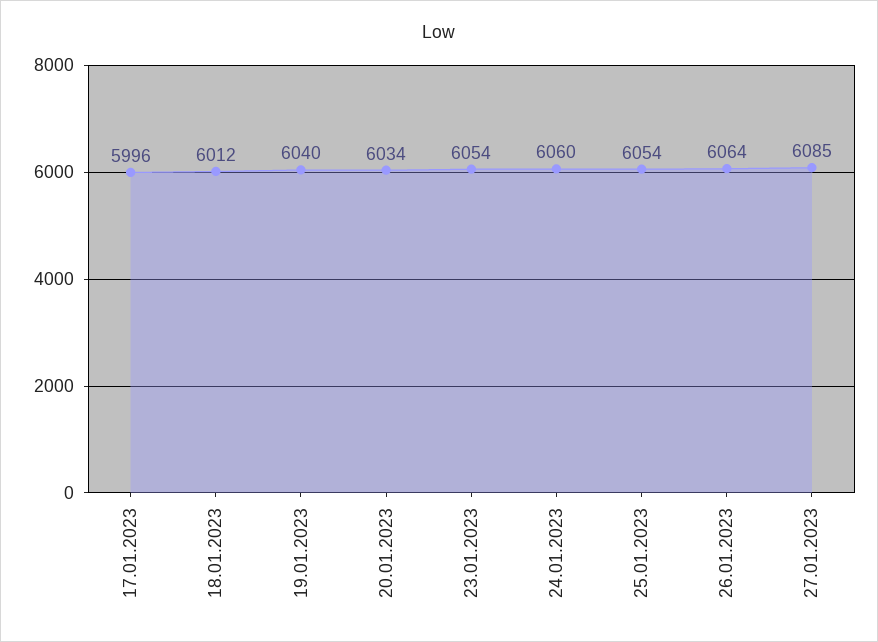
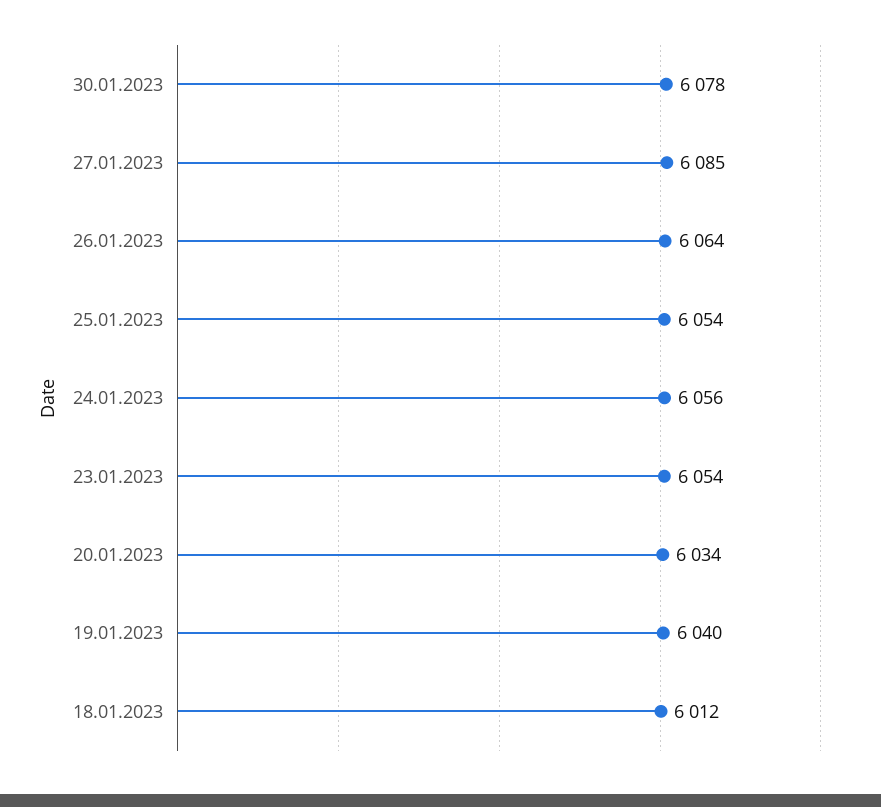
17.01.2023: 5996 -> none
24.01.2023: 6060 -> 6056
30.01.2023: none -> 6078

